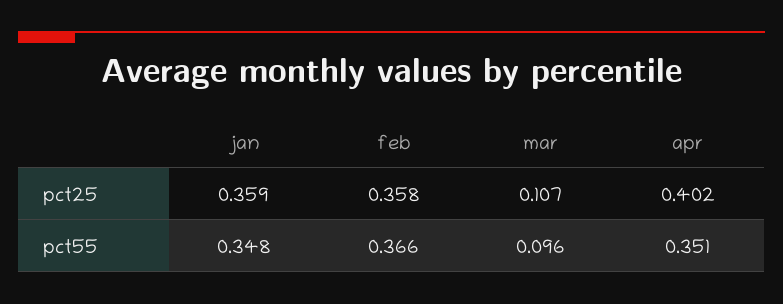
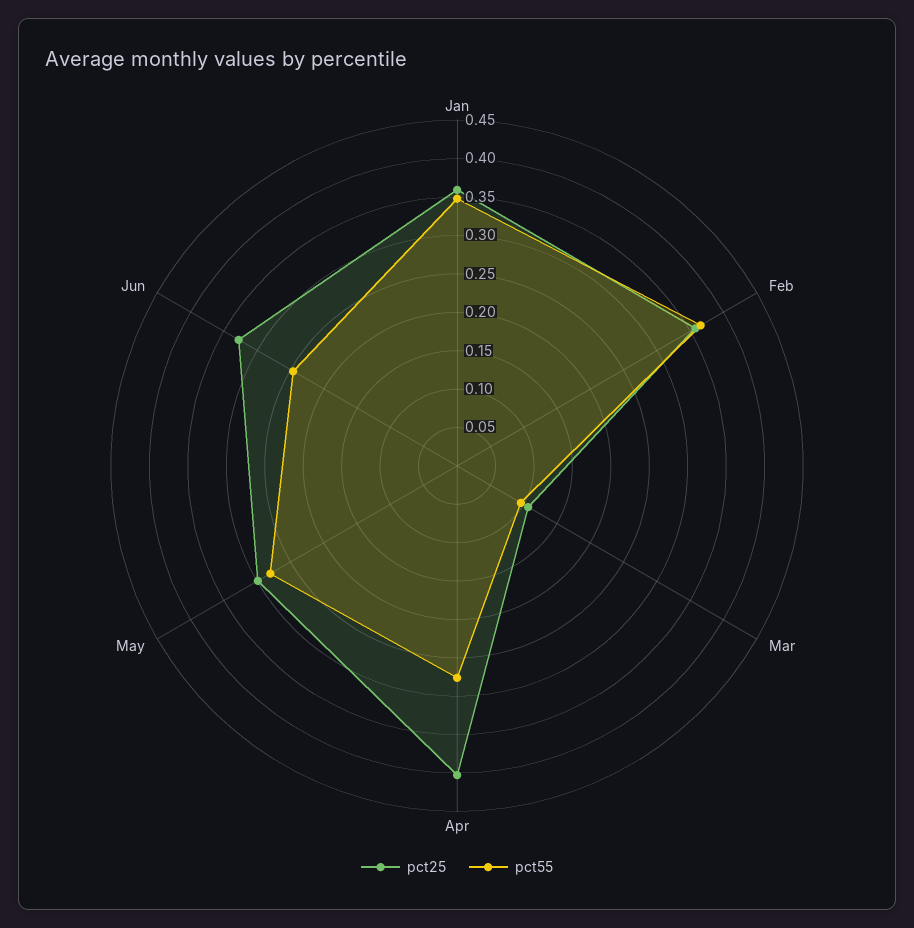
pct55, apr: 0.351 -> 0.275
pct25, May: none -> 0.3
pct55, May: none -> 0.275
pct25, Jun: none -> 0.325
pct55, Jun: none -> 0.25

